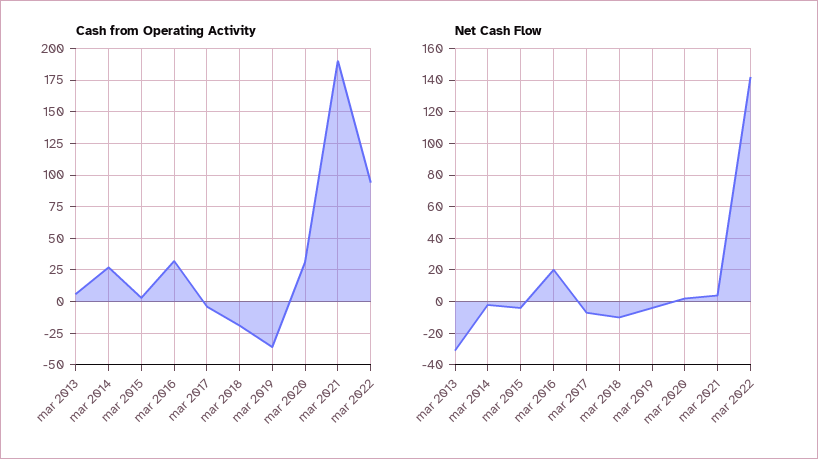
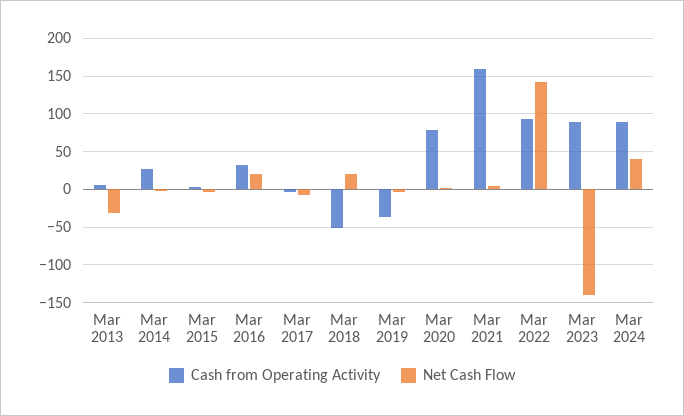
Cash from Operating Activity, mar 2018: -20 -> -50
Cash from Operating Activity, mar 2020: 30 -> 80
Cash from Operating Activity, mar 2021: 190 -> 160
Net Cash Flow, mar 2018: -10 -> 20
Cash from Operating Activity, Mar 2023: none -> 90
Net Cash Flow, Mar 2023: none -> -140
Cash from Operating Activity, Mar 2024: none -> 90
Net Cash Flow, Mar 2024: none -> 40

